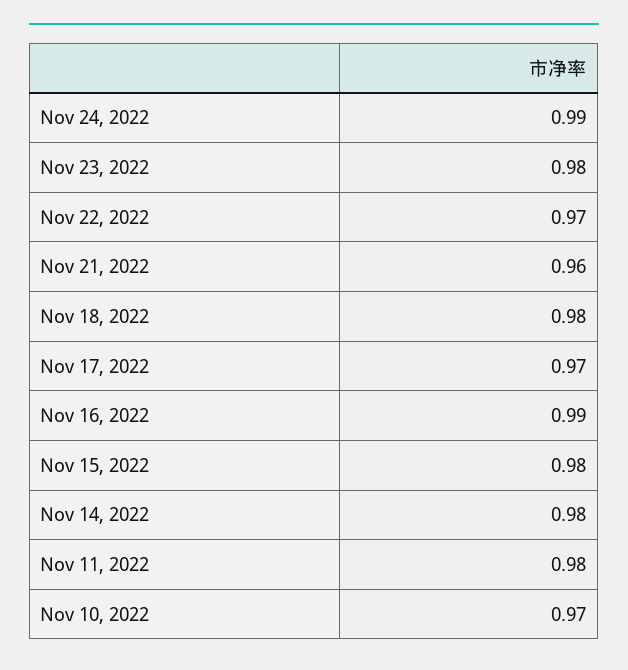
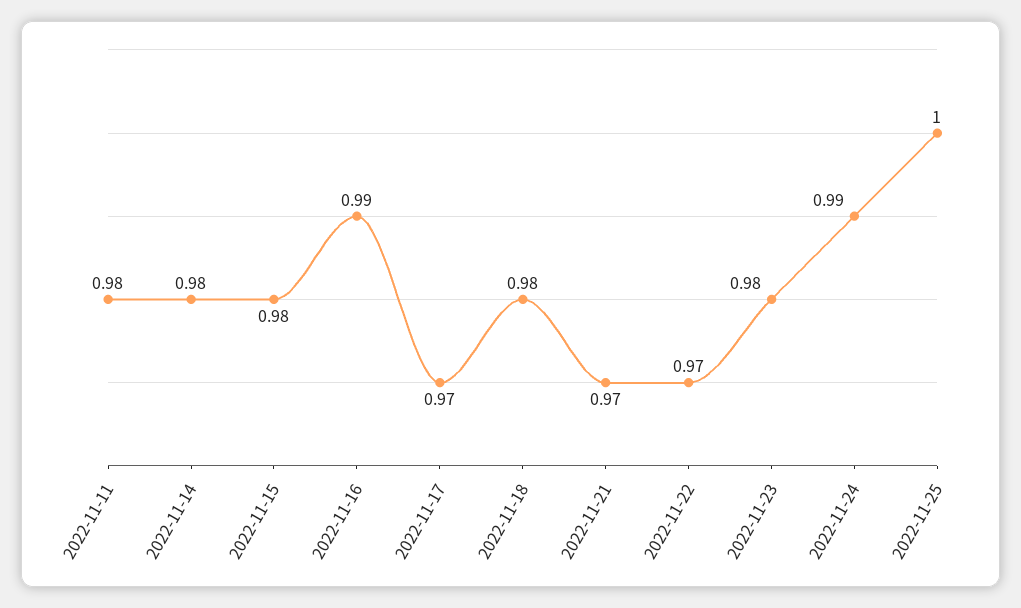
Nov 21, 2022: 0.96 -> 0.97
Nov 10, 2022: 0.97 -> none
2022-11-25: none -> 1

